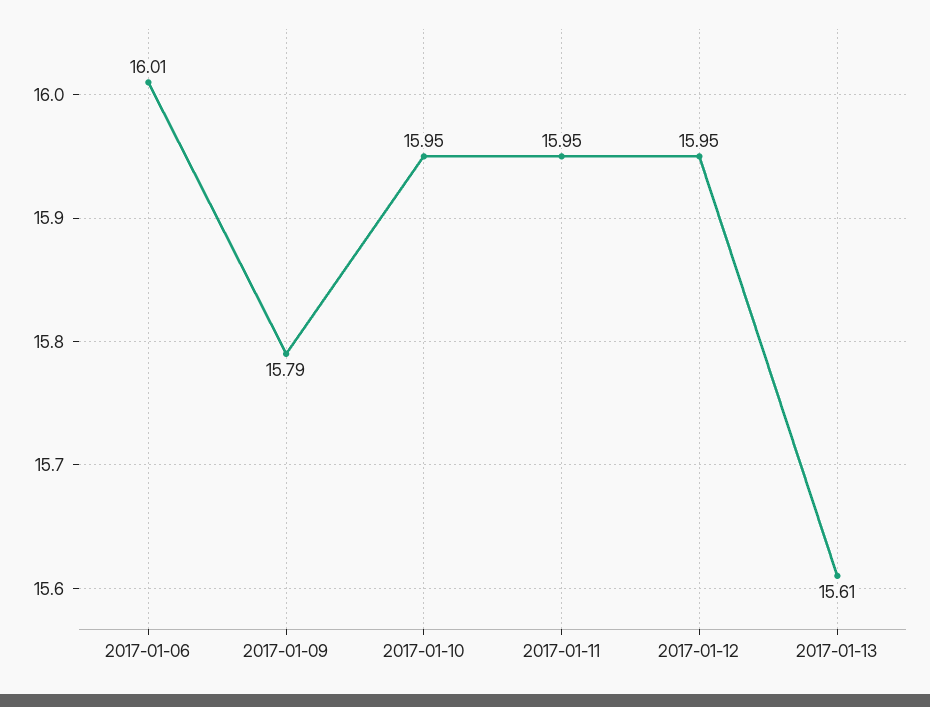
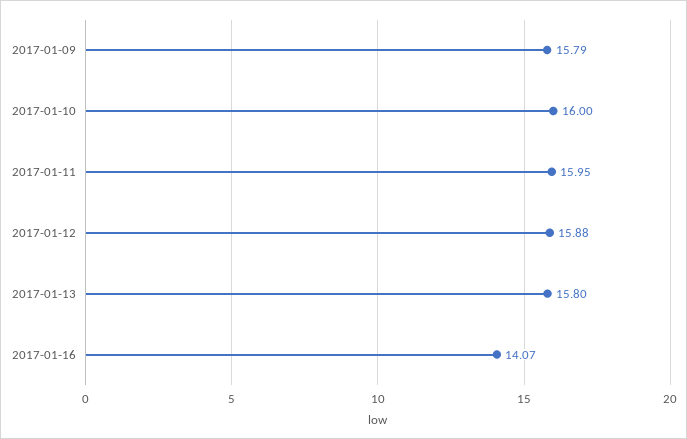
2017-01-06: 16.01 -> none
2017-01-10: 15.95 -> 16
2017-01-12: 15.95 -> 15.88
2017-01-13: 15.61 -> 15.8
2017-01-16: none -> 14.07

